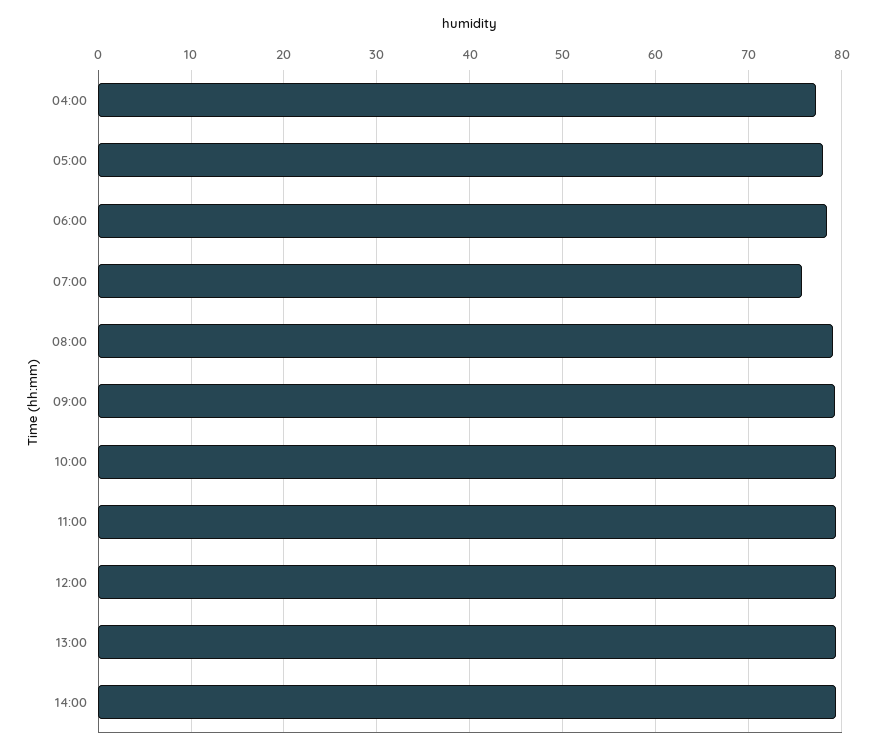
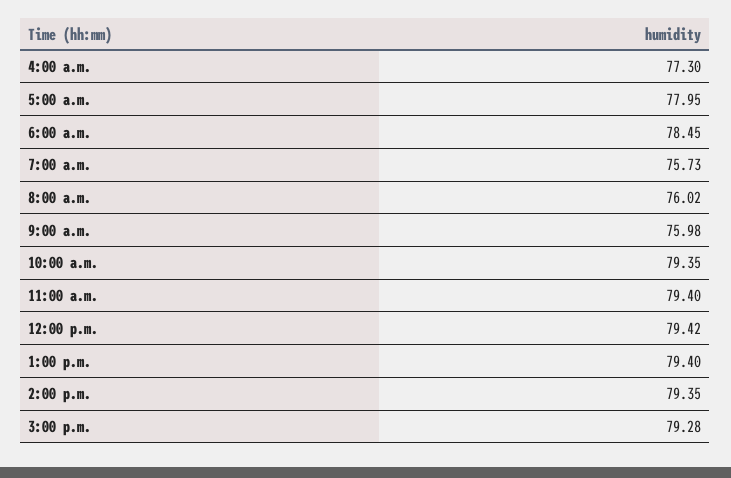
08:00: 79 -> 76.02
09:00: 79 -> 75.98
3:00 p.m.: none -> 79.28

